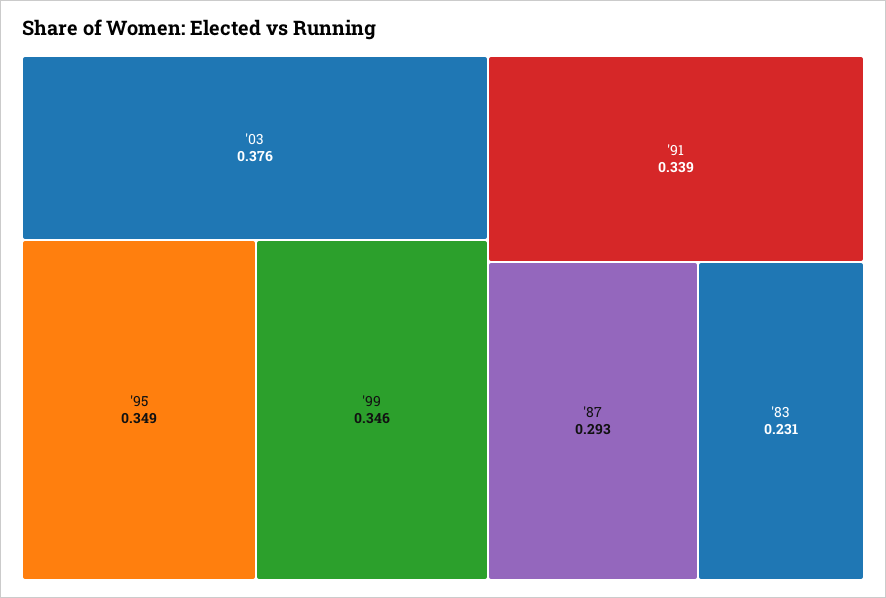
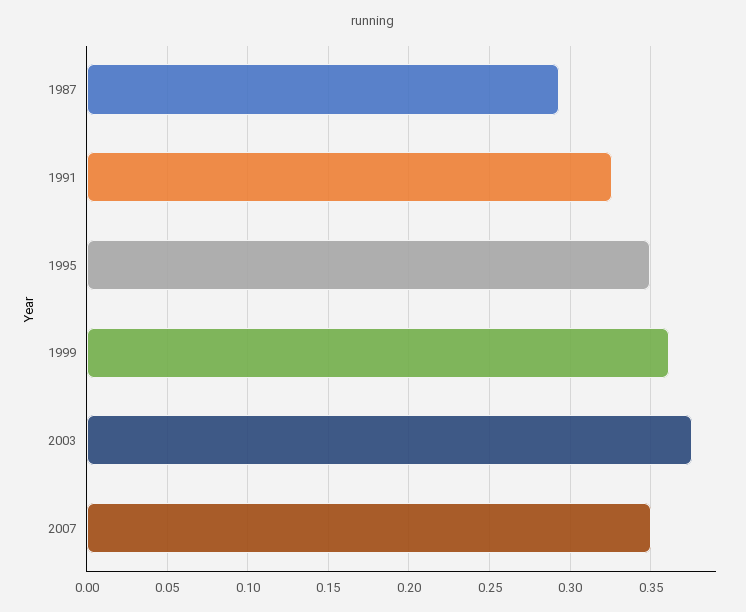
'99: 0.346 -> 0.36
'91: 0.339 -> 0.325
'83: 0.231 -> none
2007: none -> 0.35

